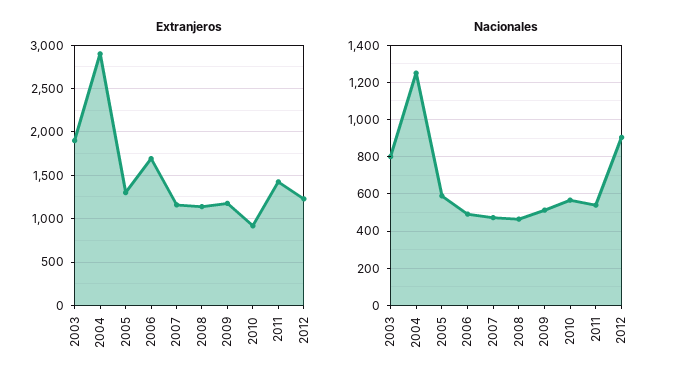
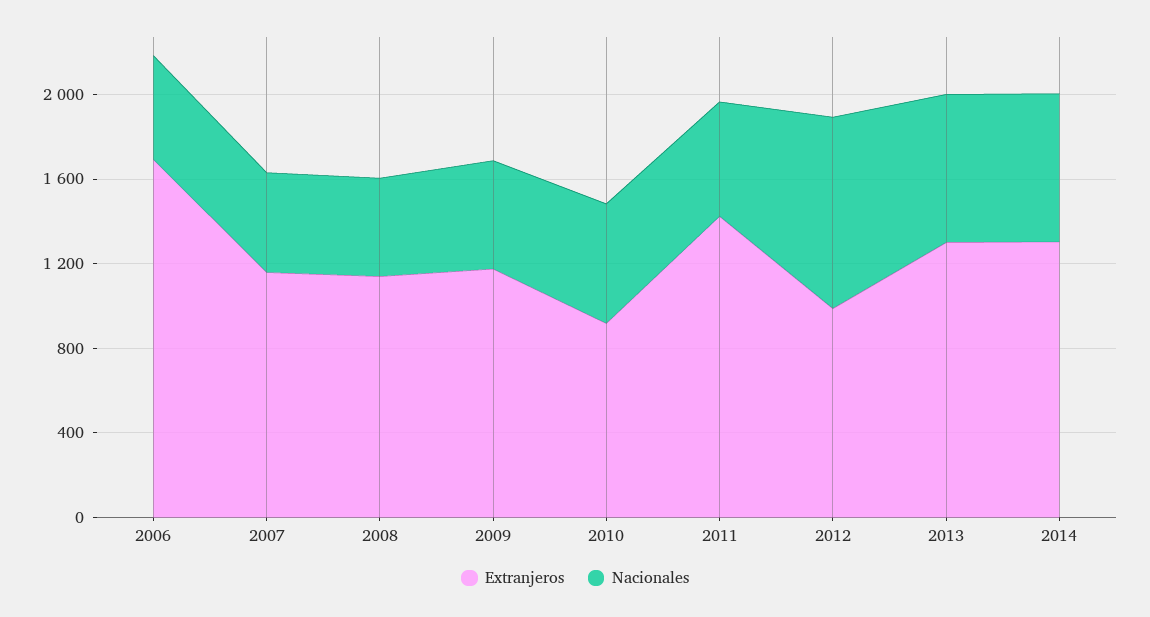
Extranjeros, 2003: 1900 -> none
Extranjeros, 2004: 2900 -> none
Extranjeros, 2005: 1300 -> none
Extranjeros, 2012: 1200 -> 1000
Nacionales, 2003: 800 -> none
Nacionales, 2004: 1250 -> none
Nacionales, 2005: 600 -> none
Extranjeros, 2013: none -> 1300
Nacionales, 2013: none -> 700
Extranjeros, 2014: none -> 1300
Nacionales, 2014: none -> 700

